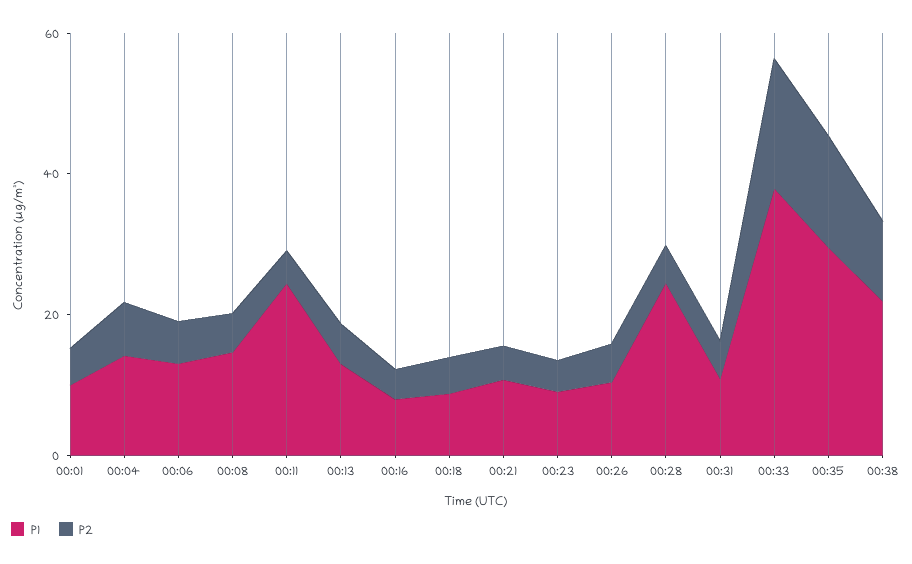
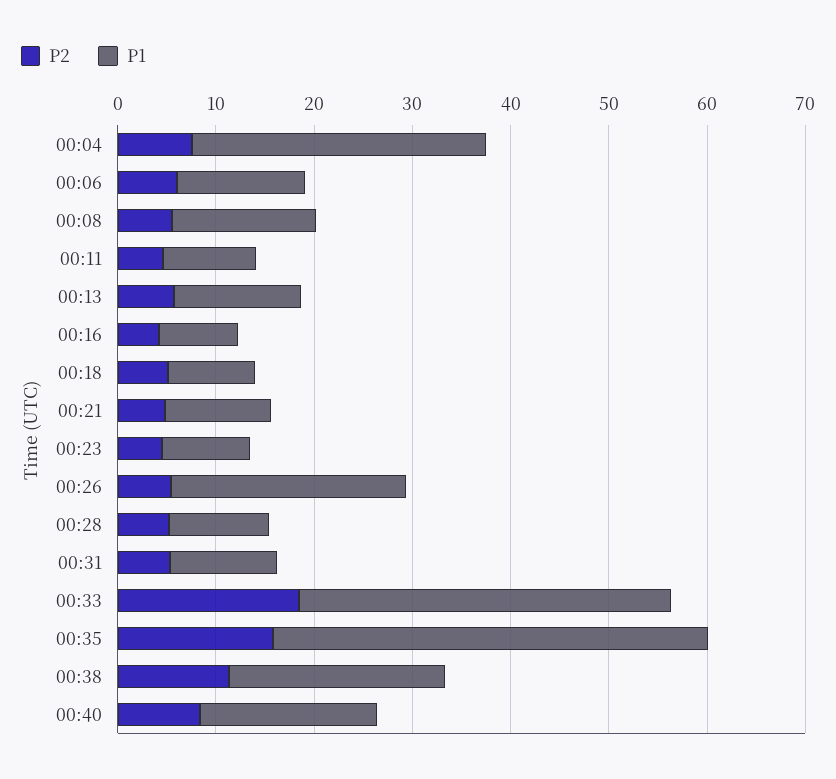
P1, 00:01: 10 -> none
P2, 00:01: 5 -> none
P1, 00:04: 15 -> 30
P1, 00:11: 25 -> 10
P1, 00:26: 10 -> 24
P1, 00:28: 25 -> 10
P1, 00:35: 30 -> 44
P2, 00:40: none -> 8
P1, 00:40: none -> 18

